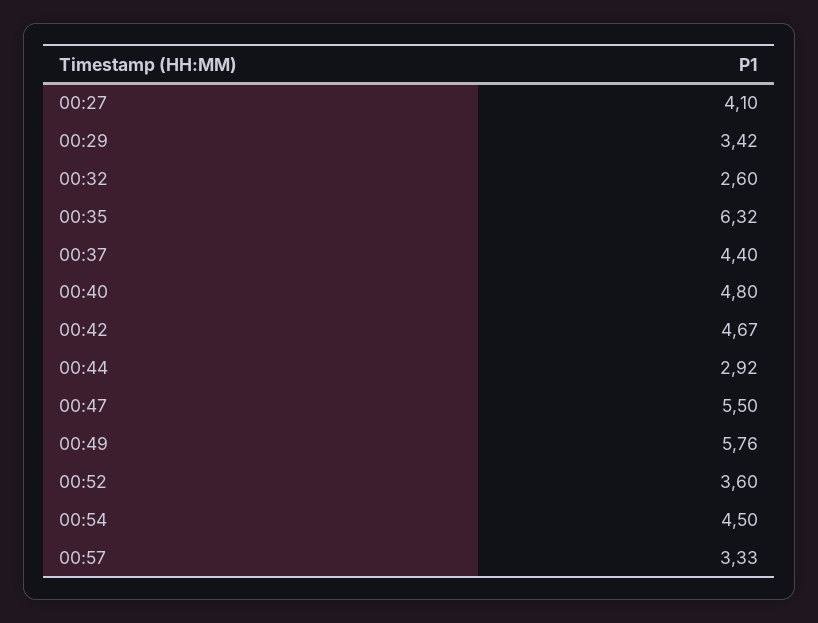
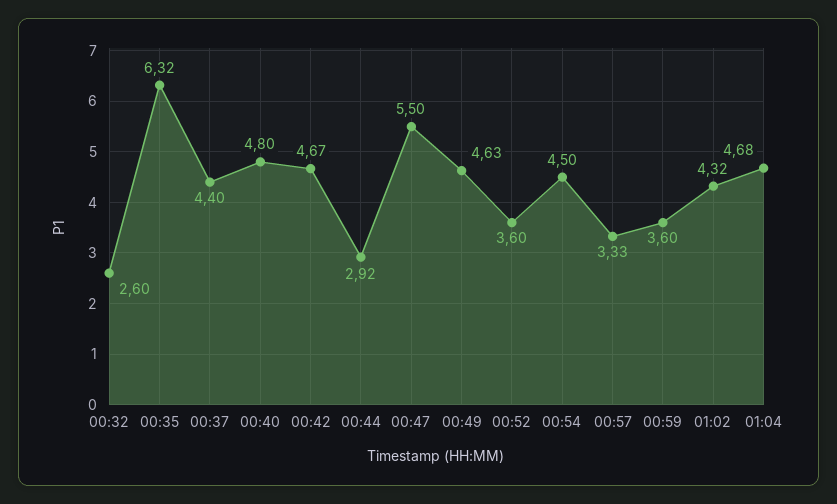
00:27: 4.1 -> none
00:29: 3.42 -> none
00:49: 5.76 -> 4.63
00:59: none -> 3.6
01:02: none -> 4.32
01:04: none -> 4.68

